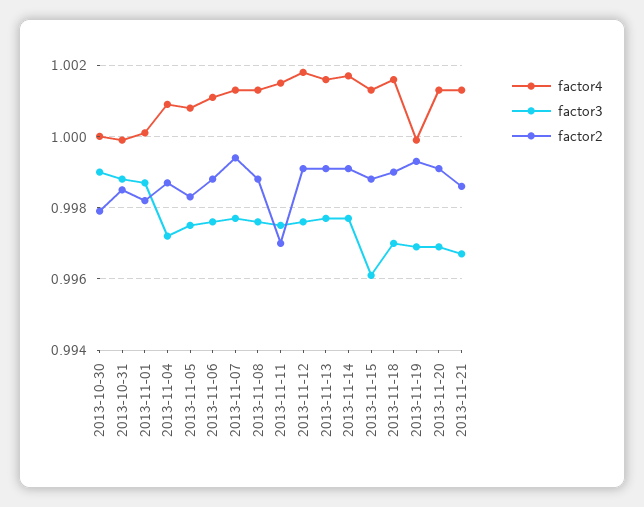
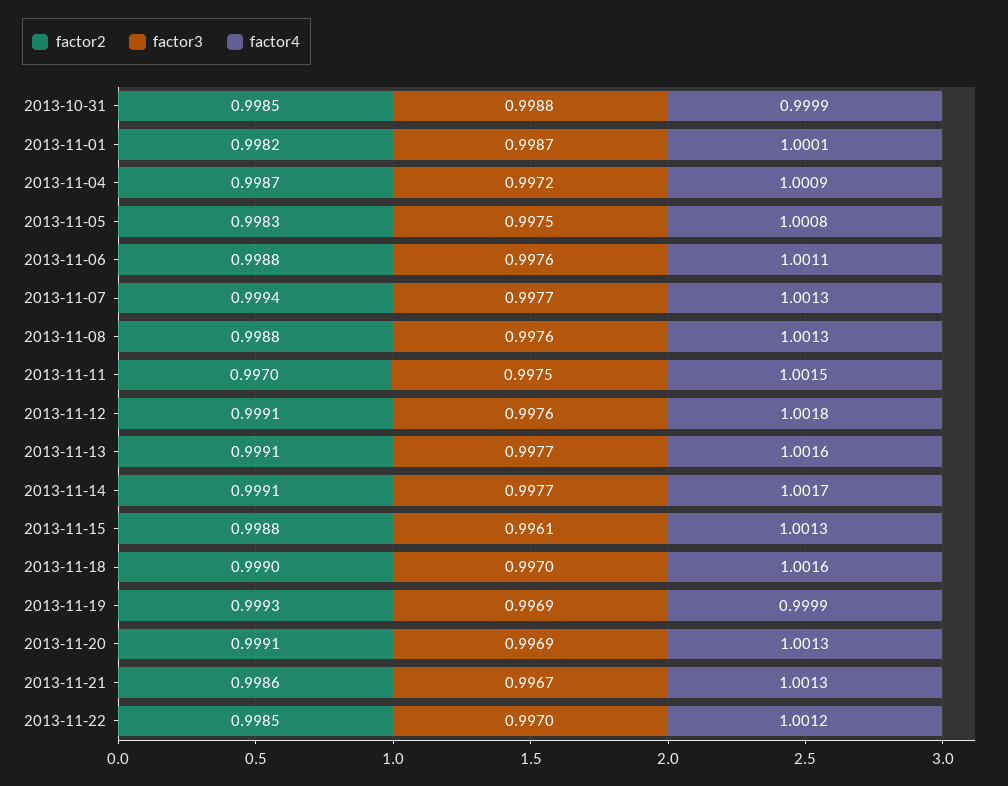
factor4, 2013-10-30: 1 -> none
factor3, 2013-10-30: 0.999 -> none
factor2, 2013-10-30: 0.998 -> none
factor2, 2013-11-22: none -> 0.9985
factor3, 2013-11-22: none -> 0.997
factor4, 2013-11-22: none -> 1.0012

